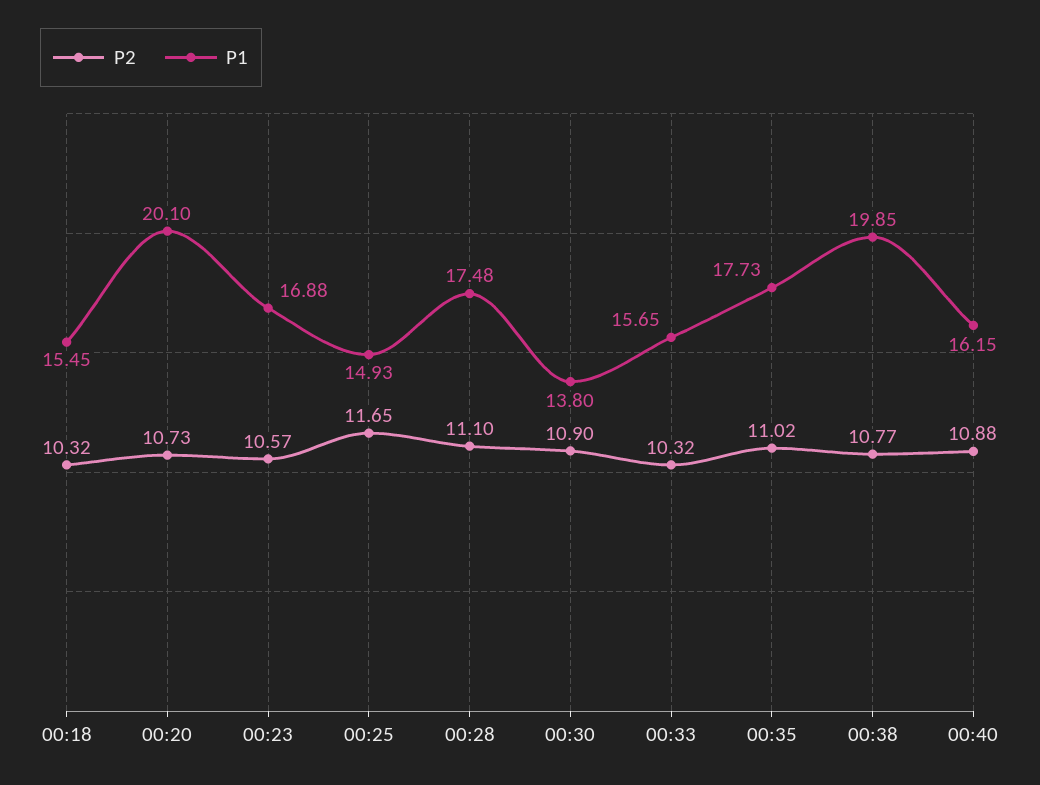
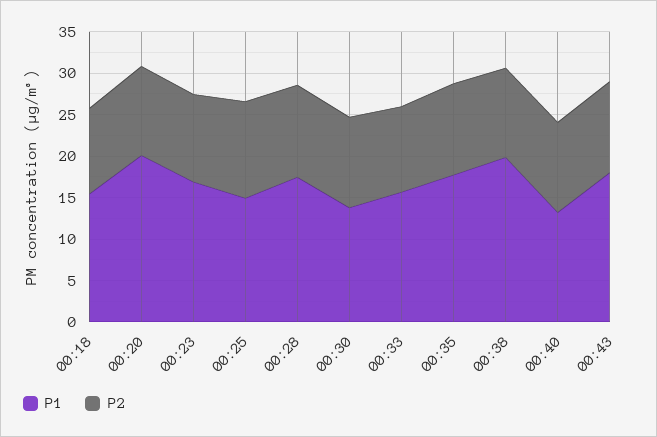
P1, 00:40: 16.15 -> 13
P1, 00:43: none -> 18
P2, 00:43: none -> 11

